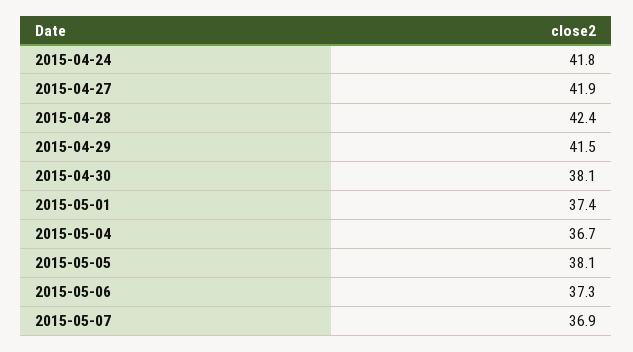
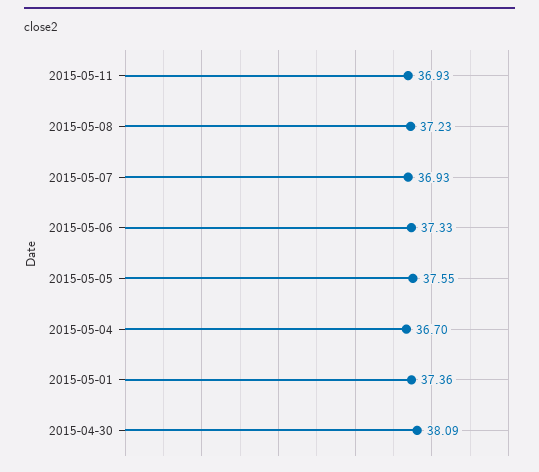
2015-04-24: 41.8 -> none
2015-04-27: 41.9 -> none
2015-04-28: 42.4 -> none
2015-04-29: 41.5 -> none
2015-05-05: 38.1 -> 37.55
2015-05-11: none -> 36.93
2015-05-08: none -> 37.23

